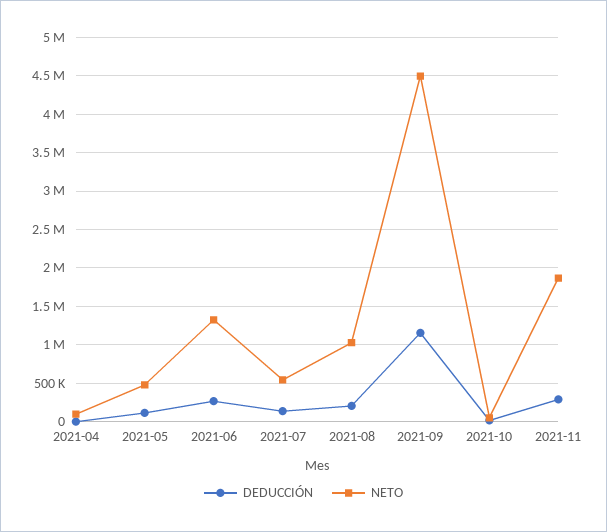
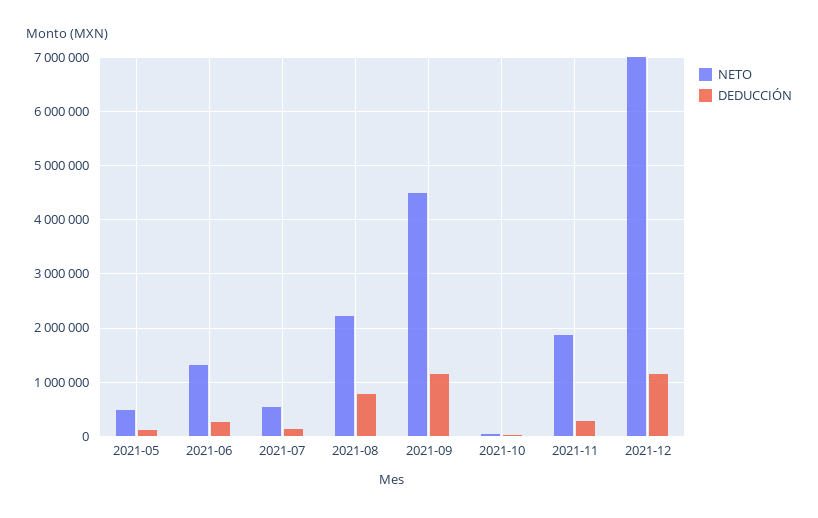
DEDUCCIÓN, 2021-04: 0 -> none
NETO, 2021-04: 100000 -> none
DEDUCCIÓN, 2021-08: 200000 -> 800000
NETO, 2021-08: 1000000 -> 2200000
NETO, 2021-12: none -> 7000000
DEDUCCIÓN, 2021-12: none -> 1200000

